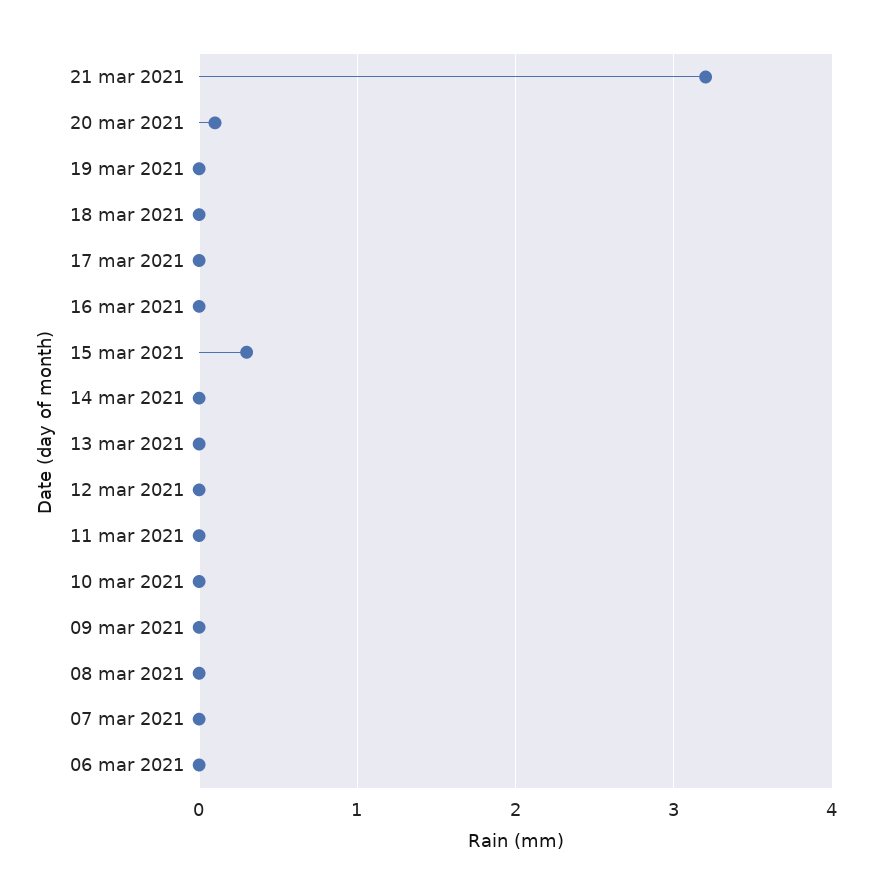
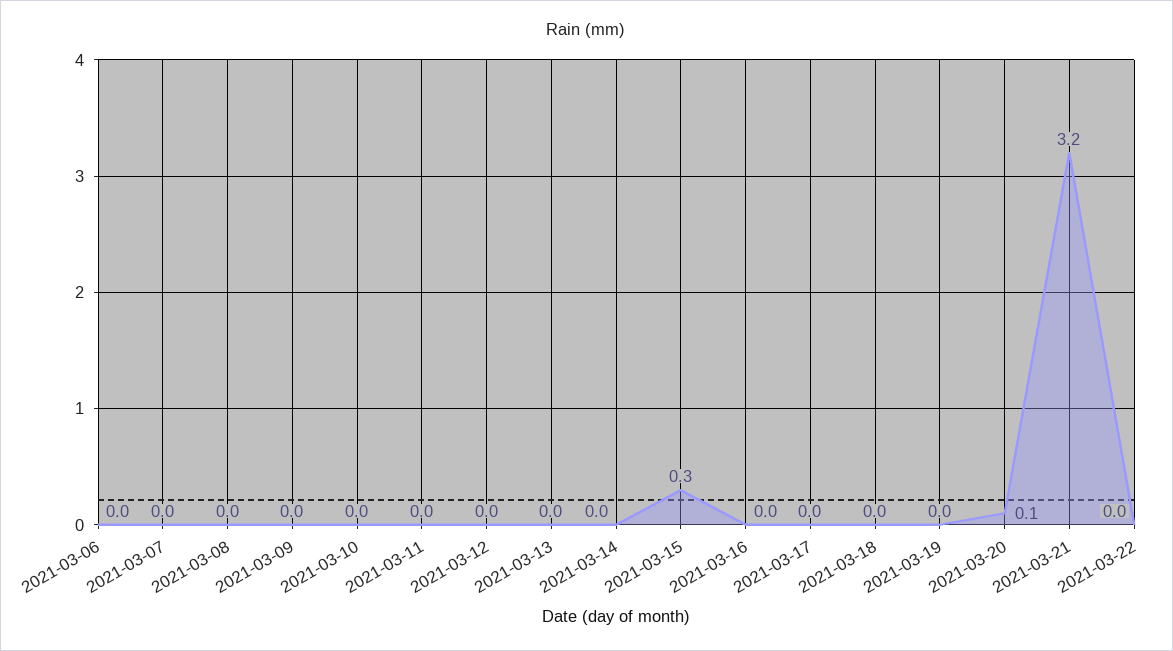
2021-03-22: none -> 0

